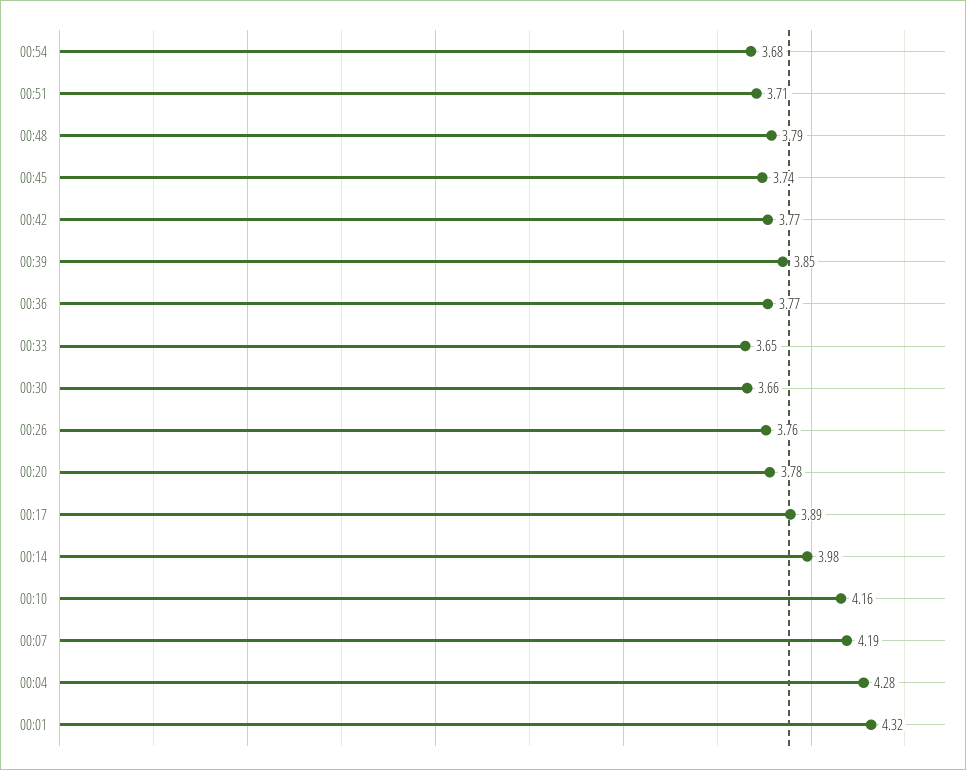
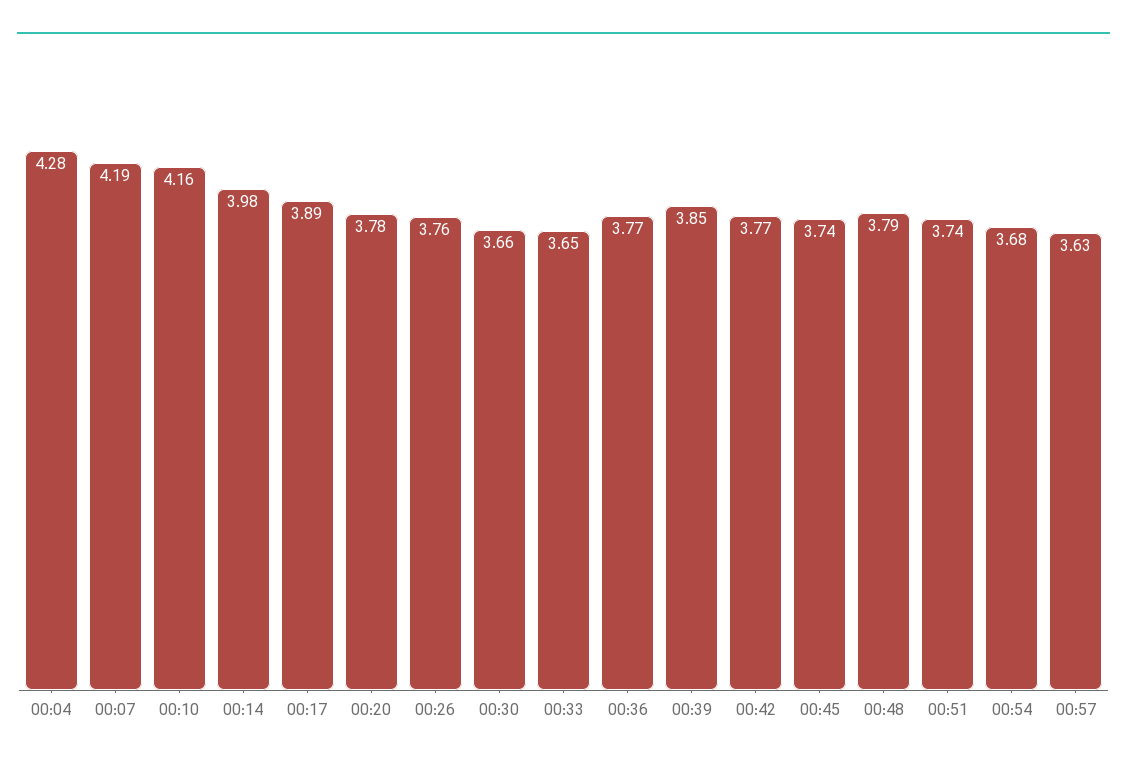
00:51: 3.71 -> 3.74
00:01: 4.32 -> none
00:57: none -> 3.63

